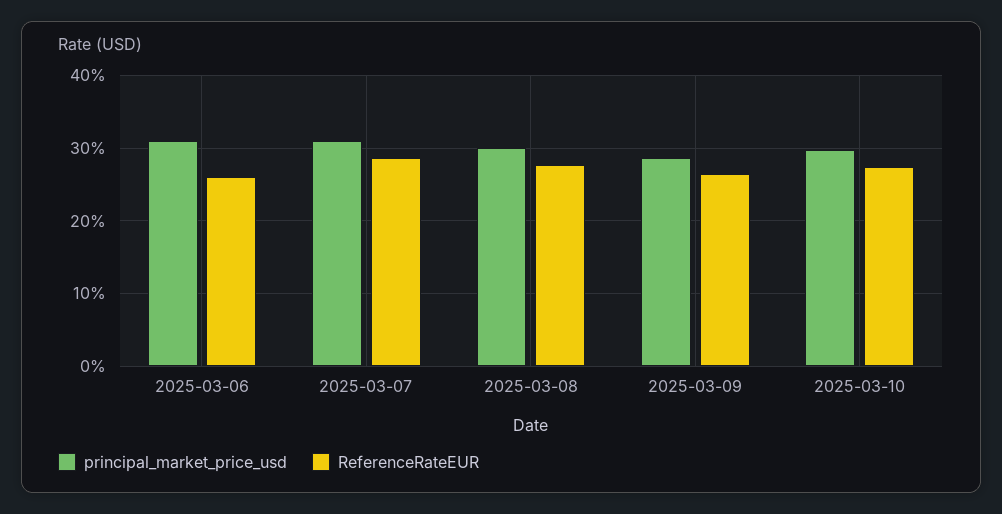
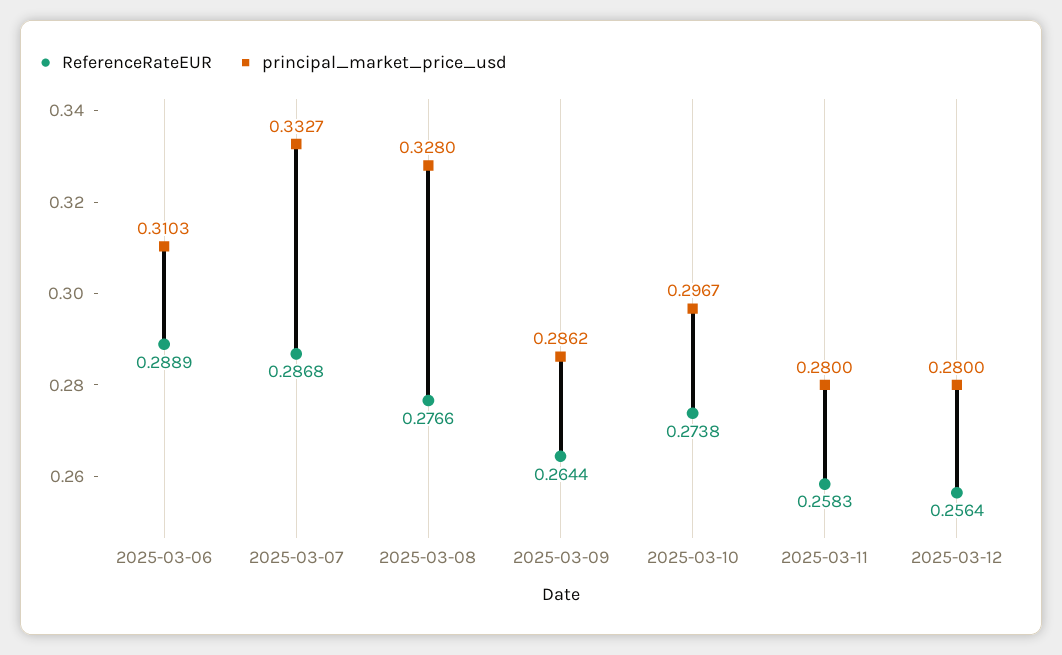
ReferenceRateEUR, 2025-03-06: 0.26 -> 0.2889
principal_market_price_usd, 2025-03-07: 0.31 -> 0.3327
principal_market_price_usd, 2025-03-08: 0.3 -> 0.328
ReferenceRateEUR, 2025-03-11: none -> 0.2583
principal_market_price_usd, 2025-03-11: none -> 0.28
ReferenceRateEUR, 2025-03-12: none -> 0.2564
principal_market_price_usd, 2025-03-12: none -> 0.28

